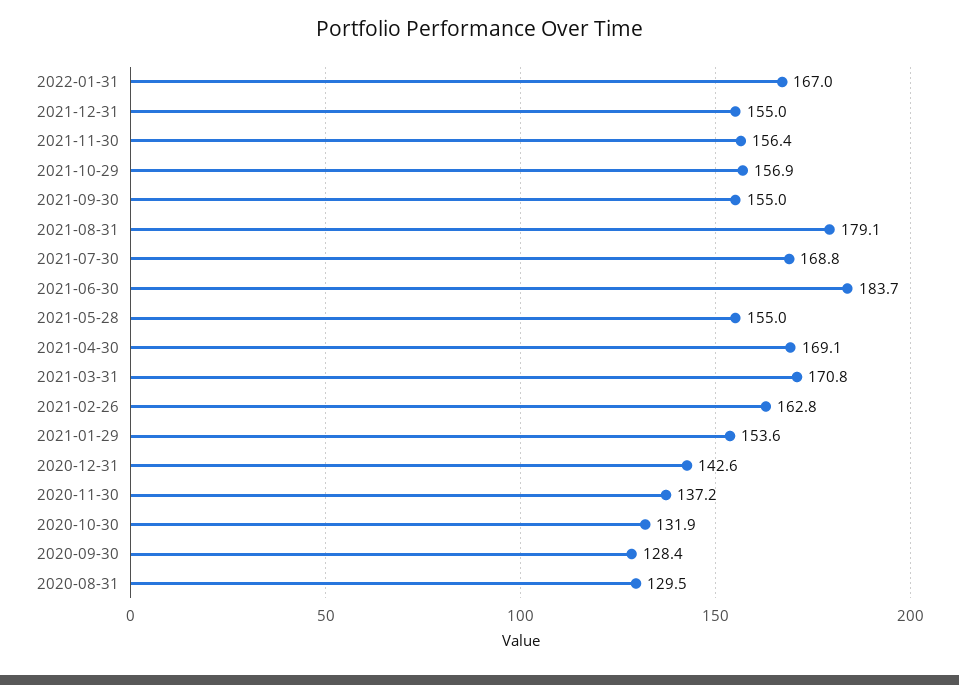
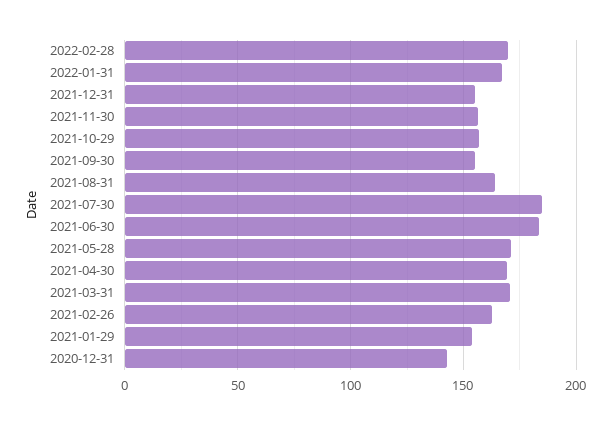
2021-08-31: 179.1 -> 165
2021-07-30: 168.8 -> 185
2021-05-28: 155 -> 170
2020-11-30: 137.2 -> none
2020-10-30: 131.9 -> none
2020-09-30: 128.4 -> none
2020-08-31: 129.5 -> none
2022-02-28: none -> 170

